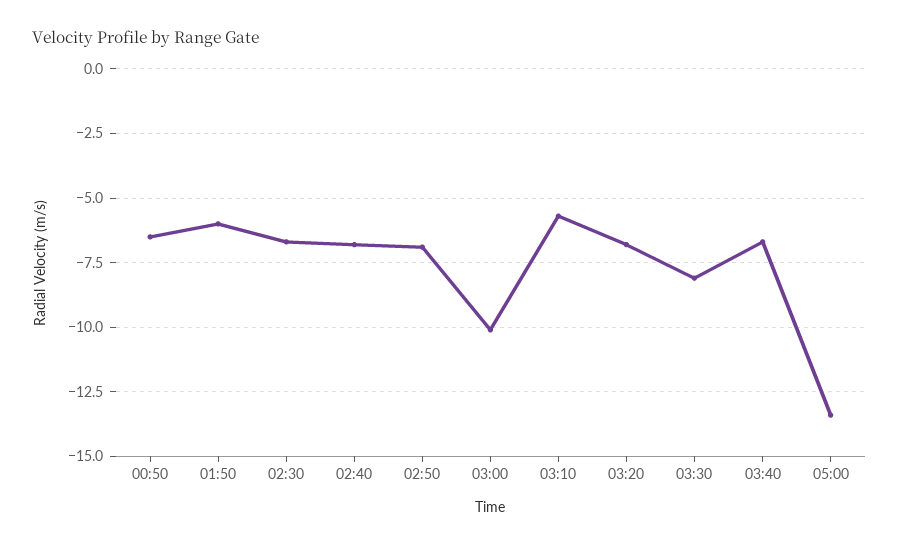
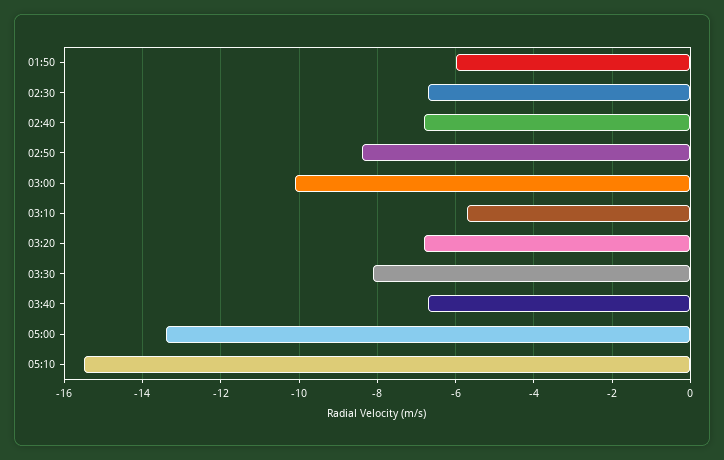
00:50: -6.5 -> none
02:50: -7 -> -8.5
05:10: none -> -15.5

